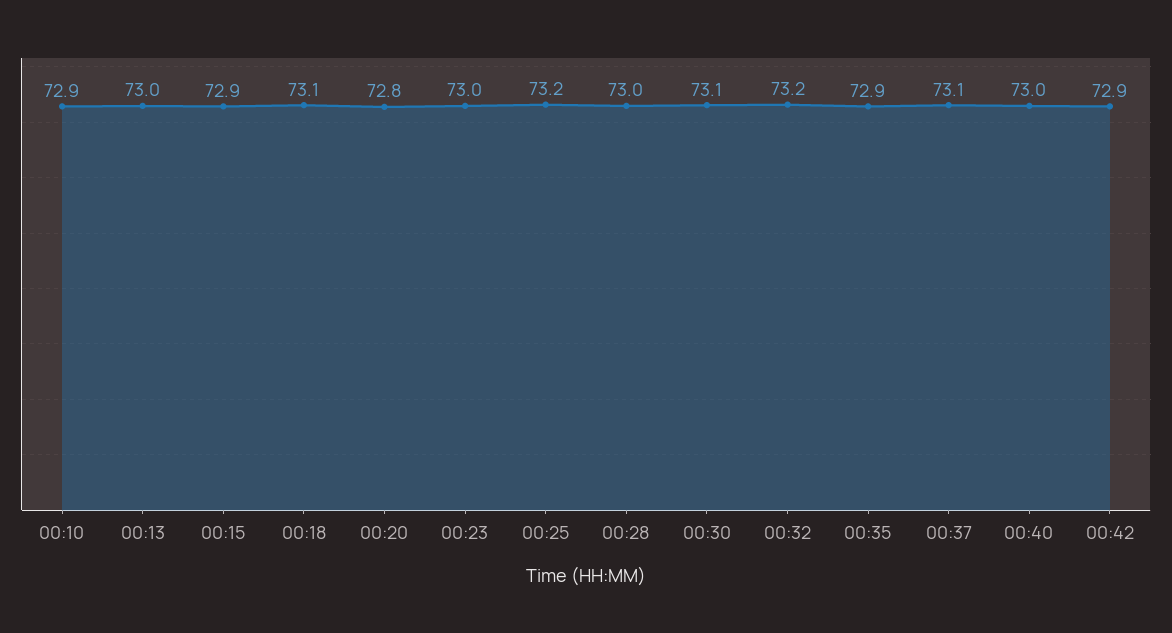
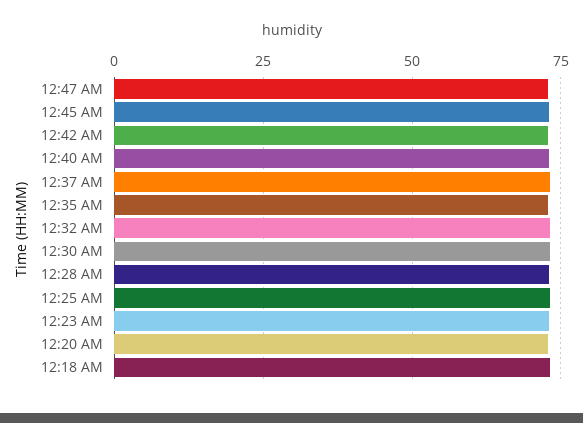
00:10: 72.9 -> none
00:13: 73 -> none
00:15: 72.9 -> none
12:47 AM: none -> 72.5
12:45 AM: none -> 72.5

